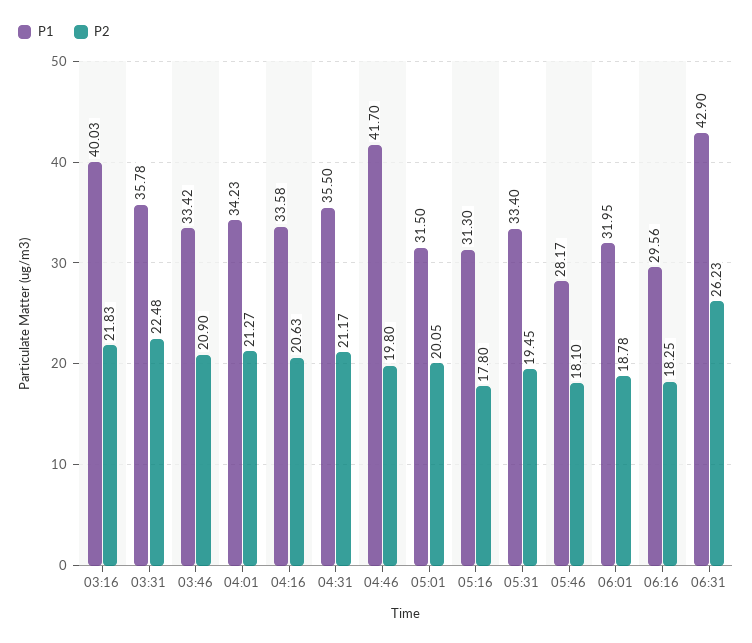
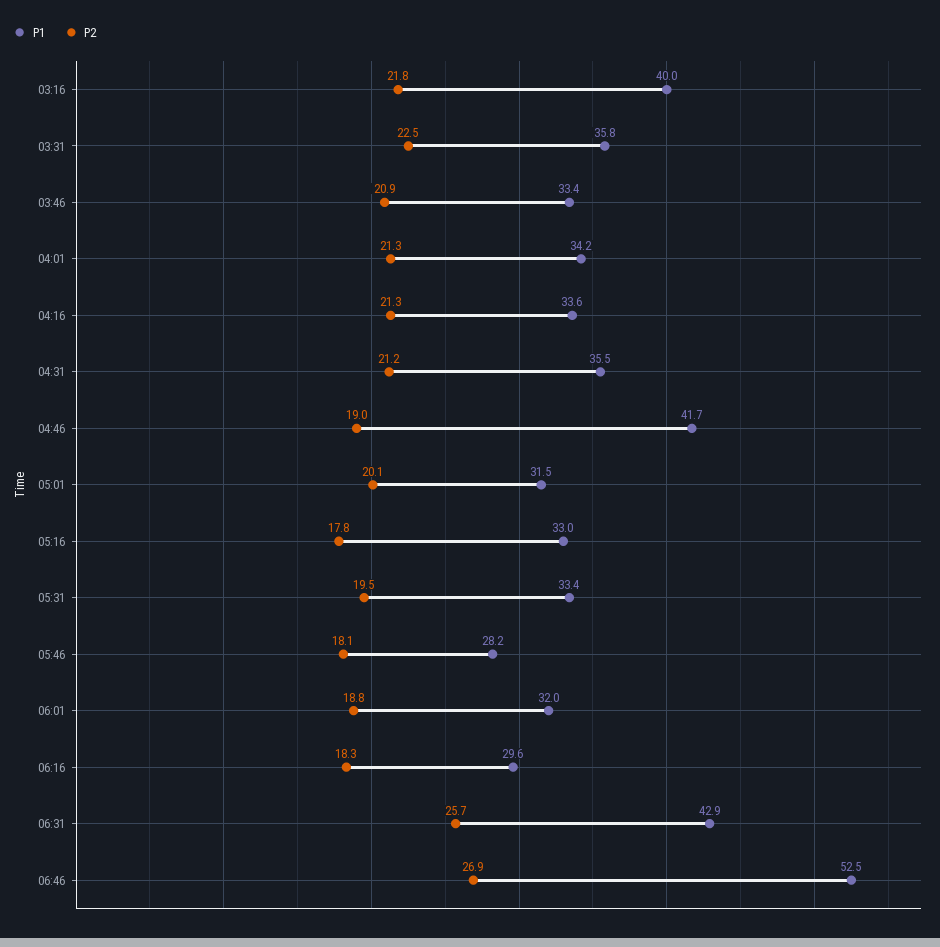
P2, 04:16: 20.63 -> 21.3
P2, 04:46: 19.8 -> 19
P1, 05:16: 31.3 -> 33
P2, 06:31: 26.23 -> 25.7
P1, 06:46: none -> 52.5
P2, 06:46: none -> 26.9

